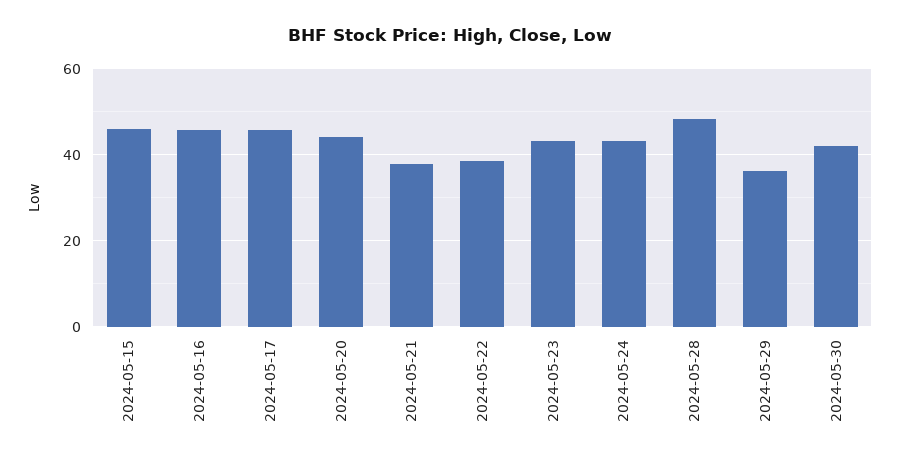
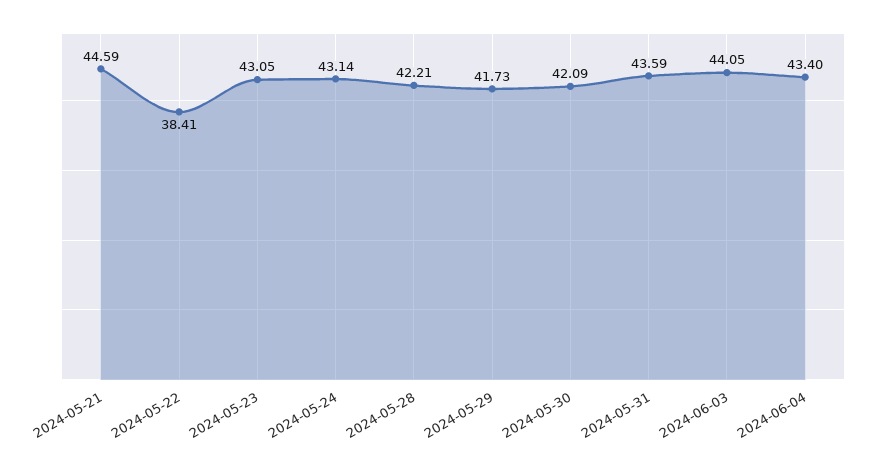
2024-05-15: 46 -> none
2024-05-16: 46 -> none
2024-05-17: 46 -> none
2024-05-20: 44 -> none
2024-05-21: 38 -> 44.59
2024-05-28: 48 -> 42.21
2024-05-29: 36 -> 41.73
2024-05-31: none -> 43.59
2024-06-03: none -> 44.05
2024-06-04: none -> 43.4

